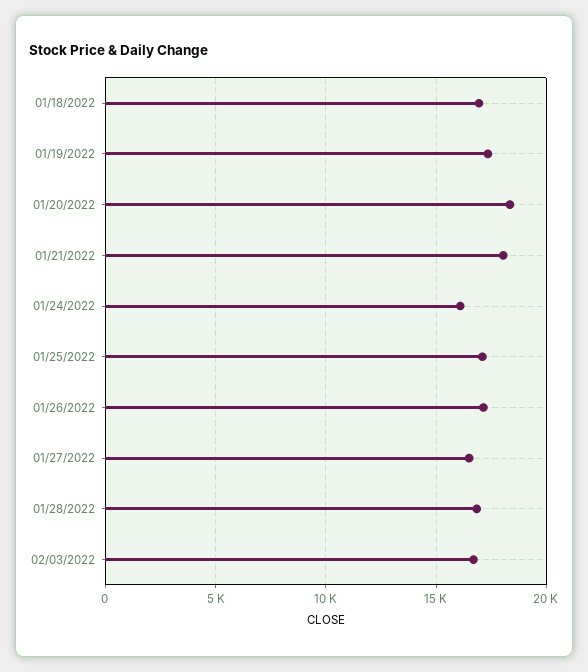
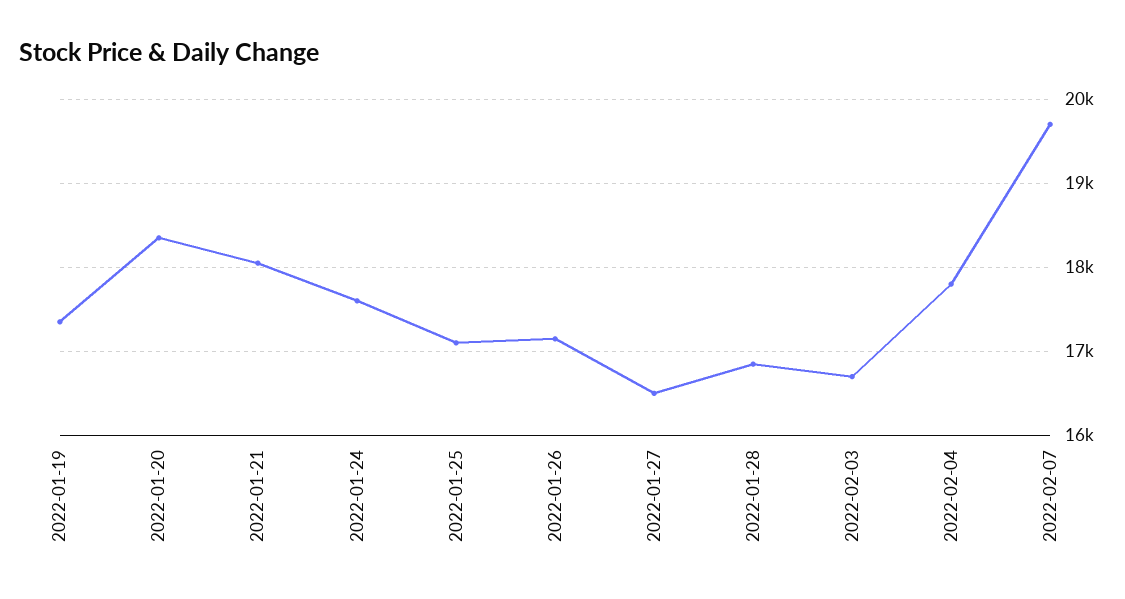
01/18/2022: 17000 -> none
01/24/2022: 16000 -> 17600
2022-02-04: none -> 17800
2022-02-07: none -> 19700

